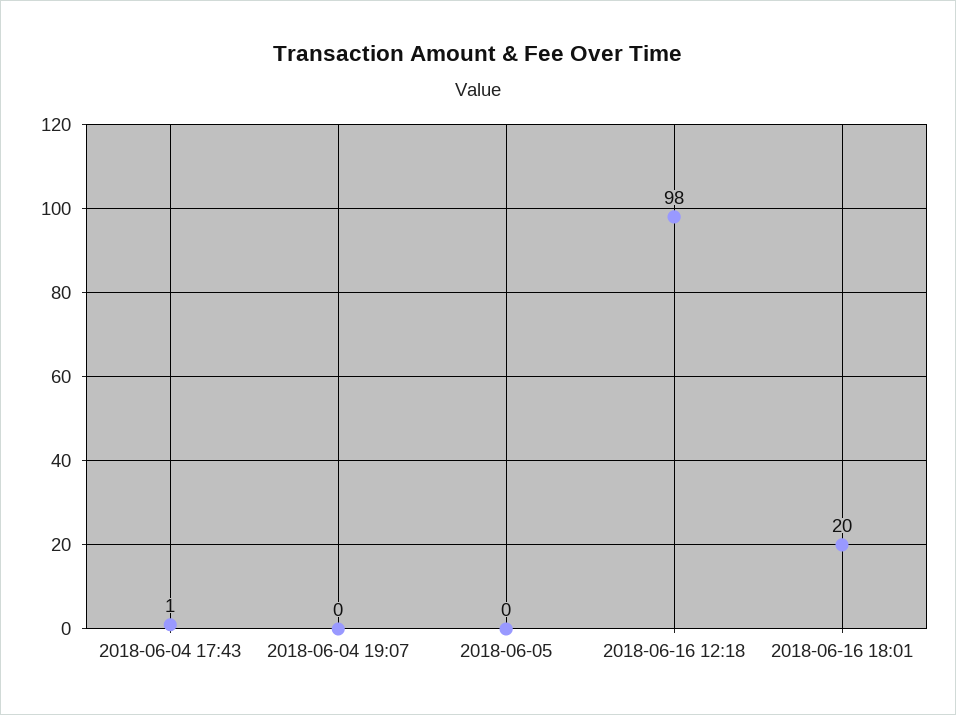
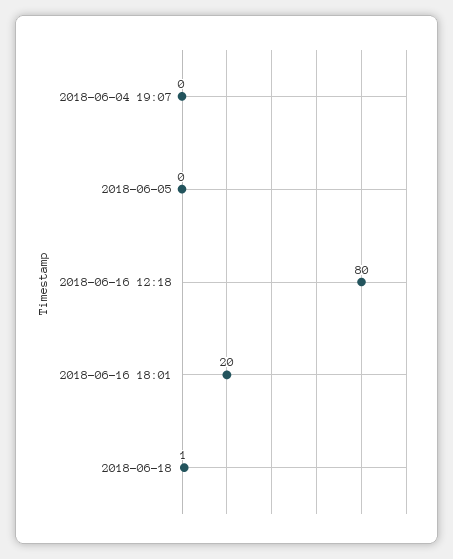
2018-06-04 17:43: 1 -> none
2018-06-16 12:18: 98 -> 80
2018-06-18: none -> 1

